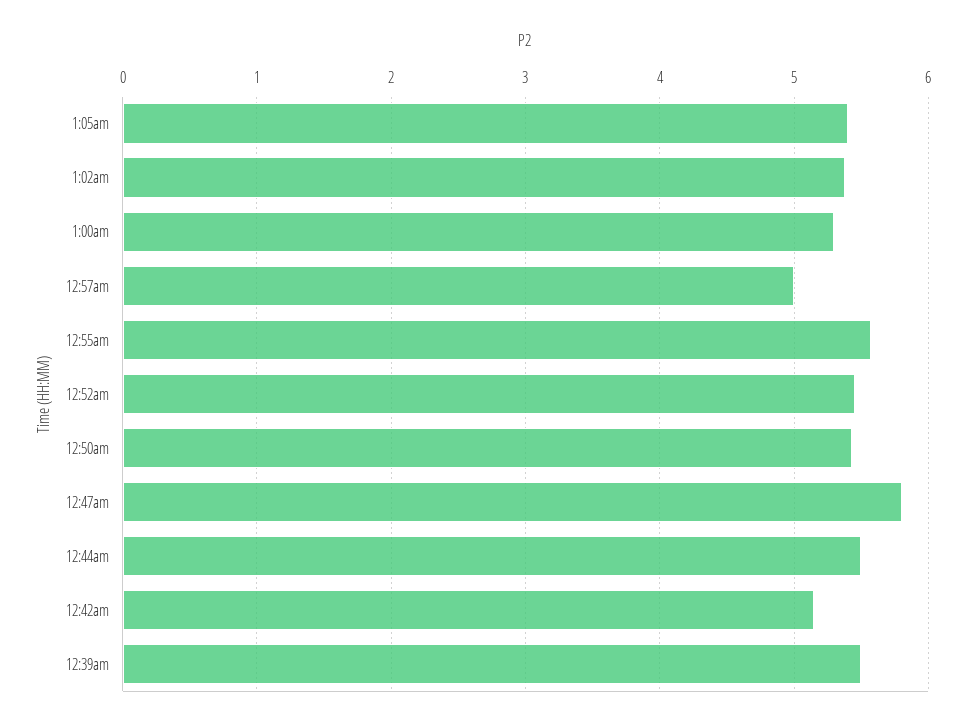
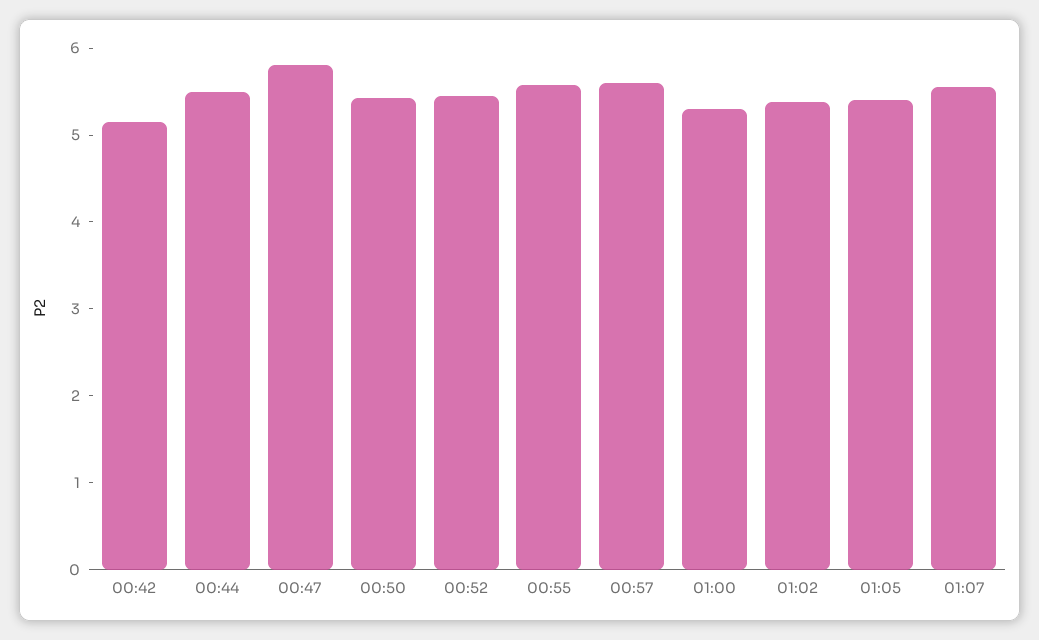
12:57am: 5 -> 5.6
12:39am: 5.5 -> none
01:07: none -> 5.6

